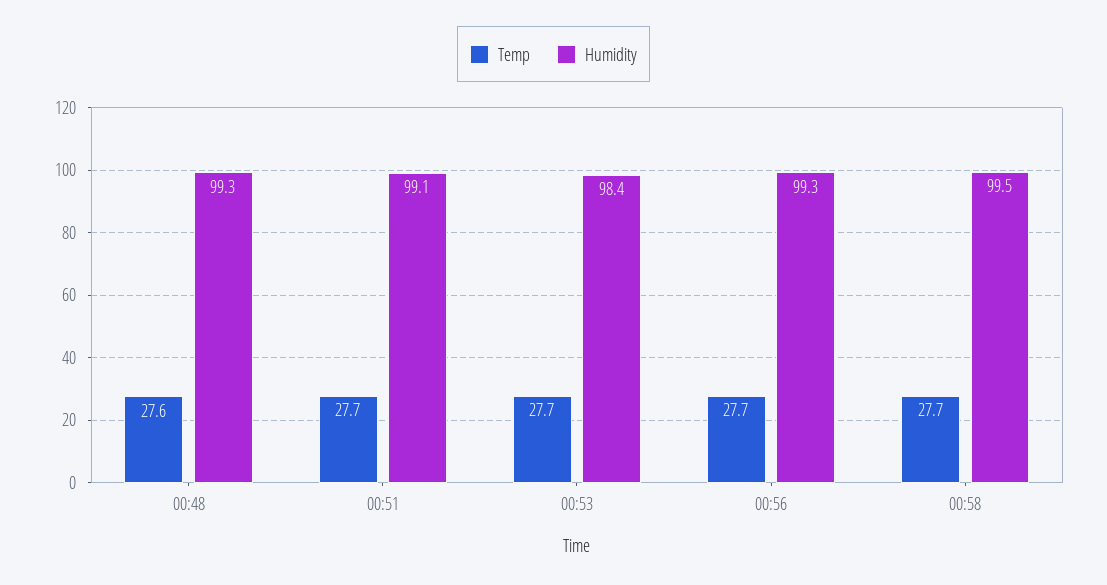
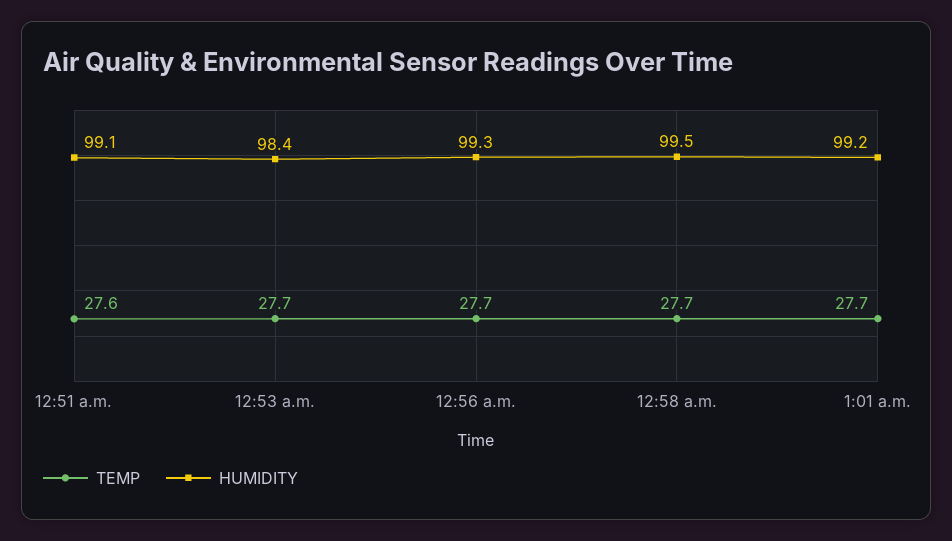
Temp, 00:48: 27.6 -> none
Humidity, 00:48: 99.3 -> none
Temp, 00:51: 27.7 -> 27.6
Temp, 1:01 a.m.: none -> 27.7
Humidity, 1:01 a.m.: none -> 99.2

